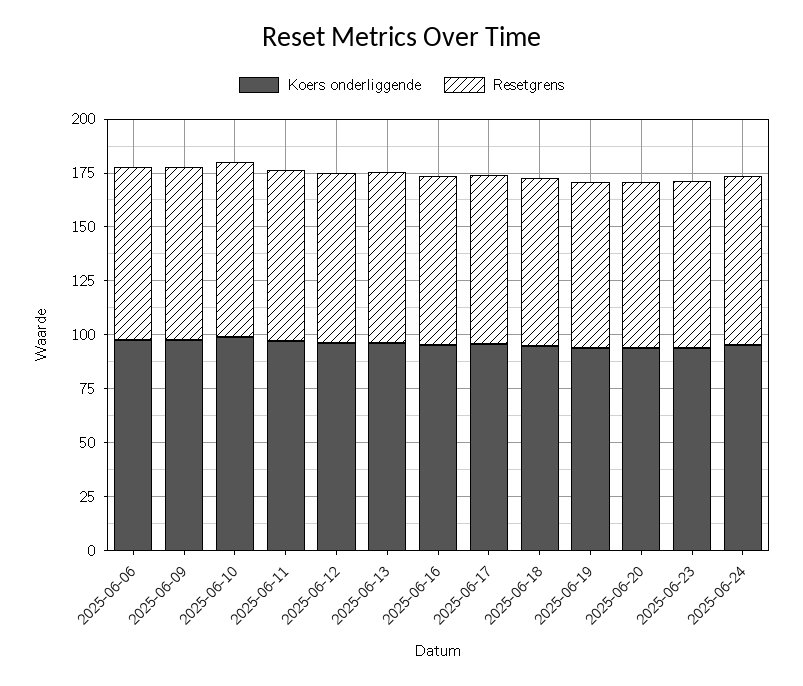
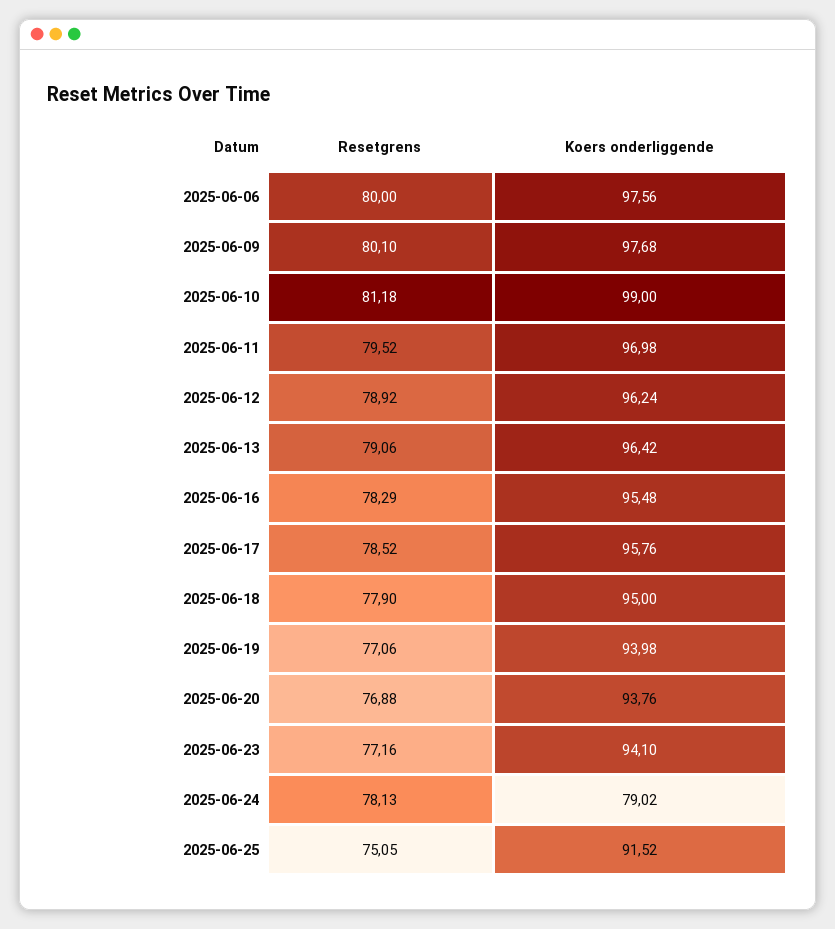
Koers onderliggende, 2025-06-24: 95 -> 79.02
Resetgrens, 2025-06-25: none -> 75.05
Koers onderliggende, 2025-06-25: none -> 91.52

